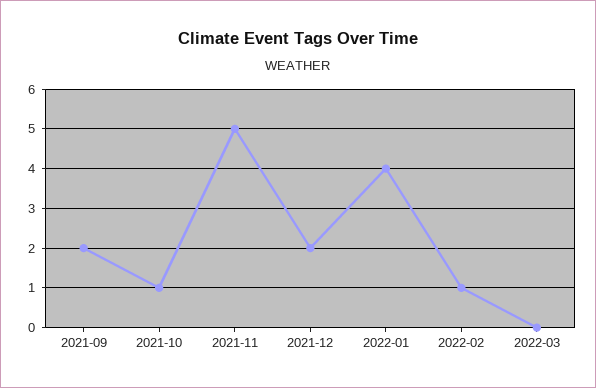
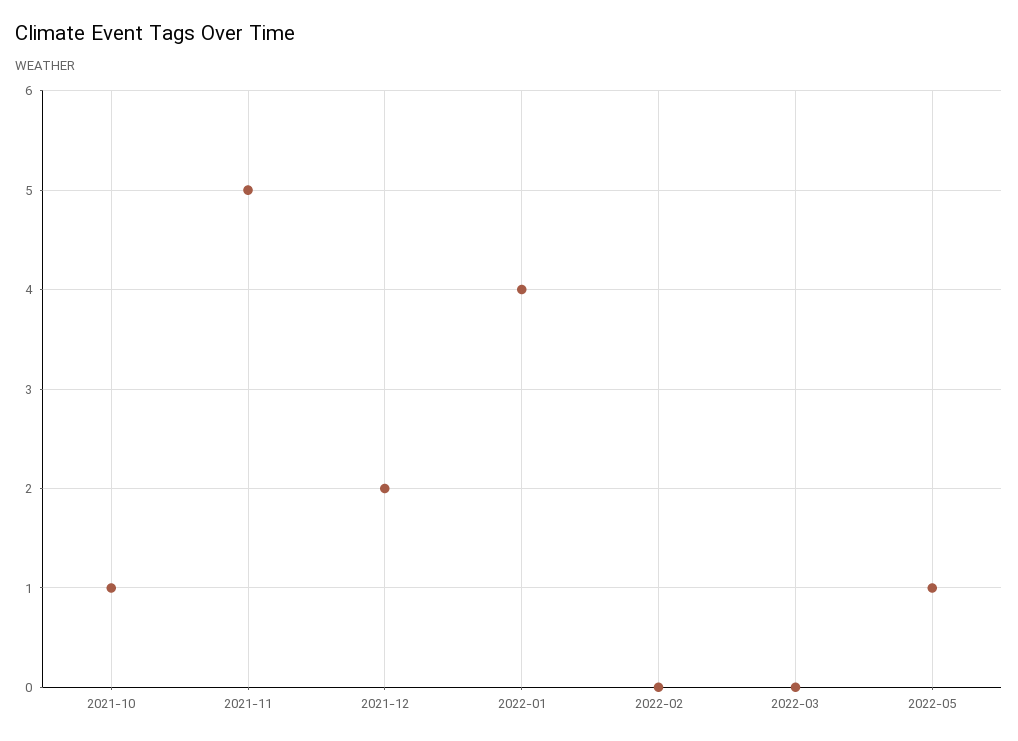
2021-09: 2 -> none
2022-02: 1 -> 0
2022-05: none -> 1

